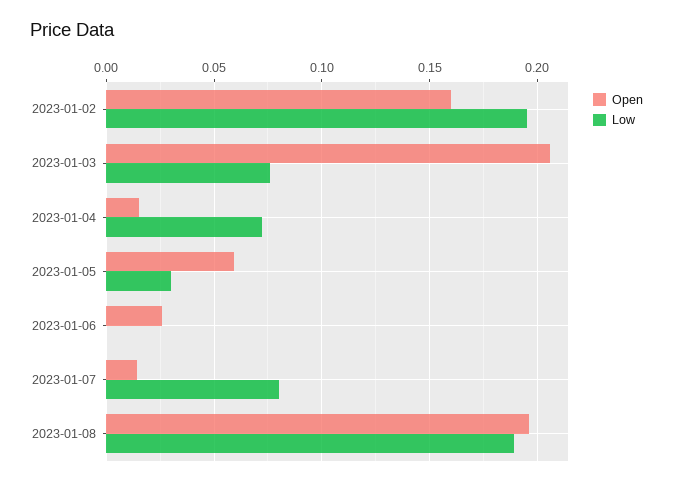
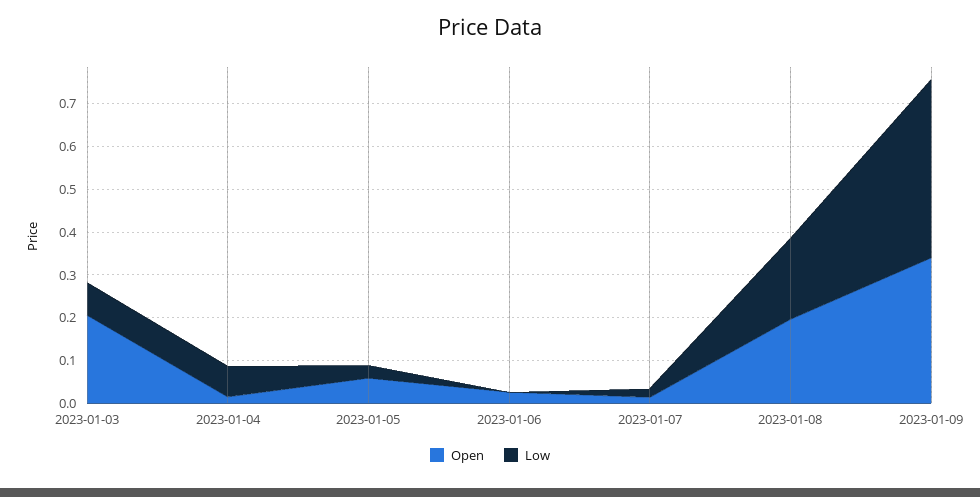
Open, 2023-01-02: 0.16 -> none
Low, 2023-01-02: 0.195 -> none
Low, 2023-01-07: 0.08 -> 0.02
Open, 2023-01-09: none -> 0.34
Low, 2023-01-09: none -> 0.42

